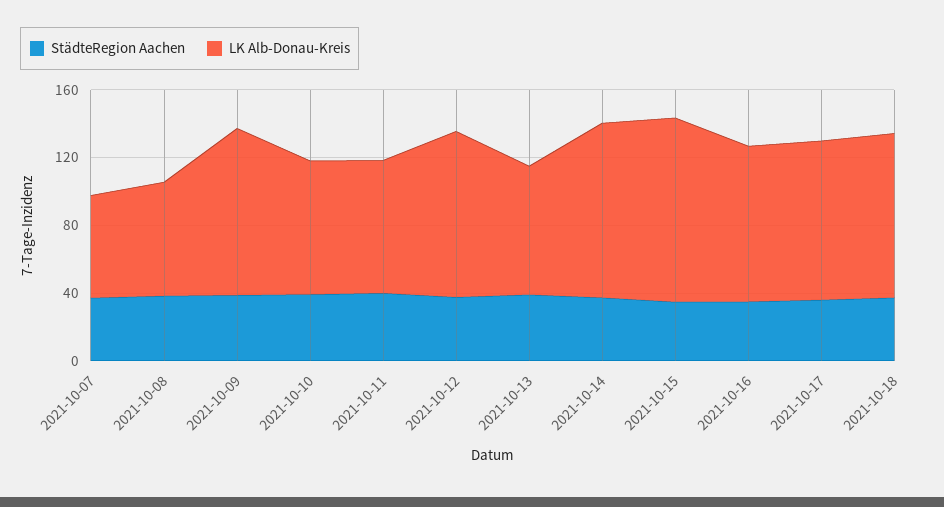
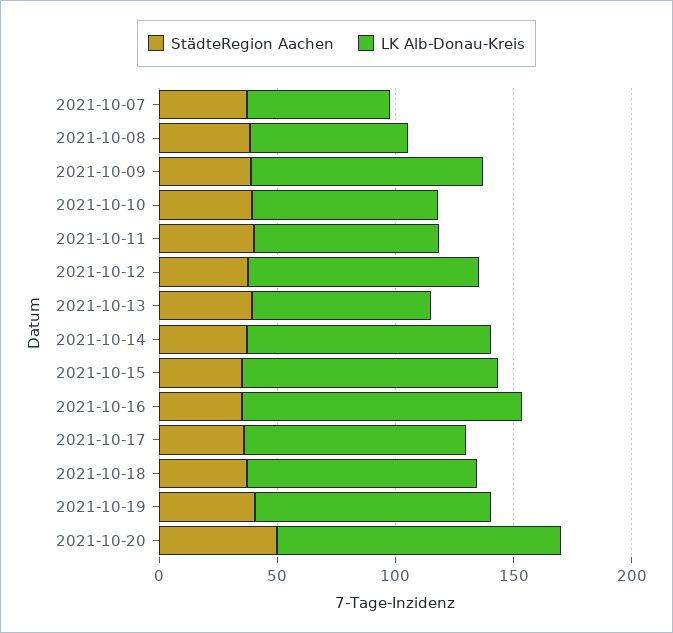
LK Alb-Donau-Kreis, 2021-10-16: 90 -> 120
StädteRegion Aachen, 2021-10-19: none -> 40
LK Alb-Donau-Kreis, 2021-10-19: none -> 100
StädteRegion Aachen, 2021-10-20: none -> 50
LK Alb-Donau-Kreis, 2021-10-20: none -> 120

